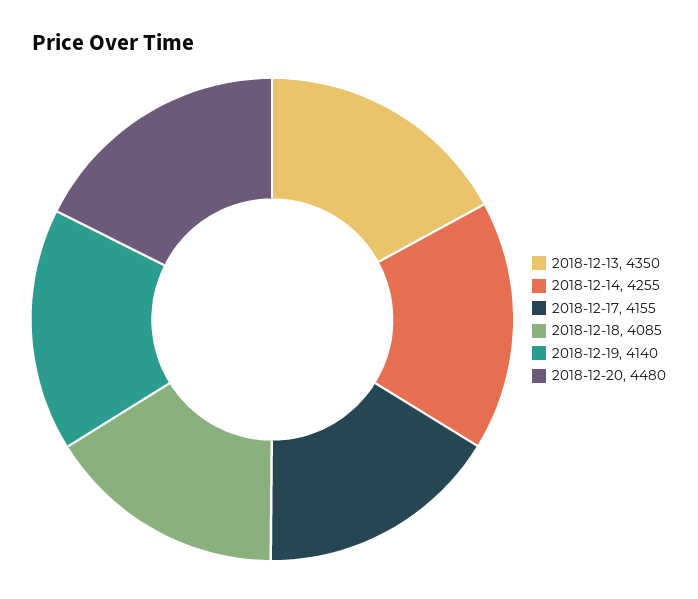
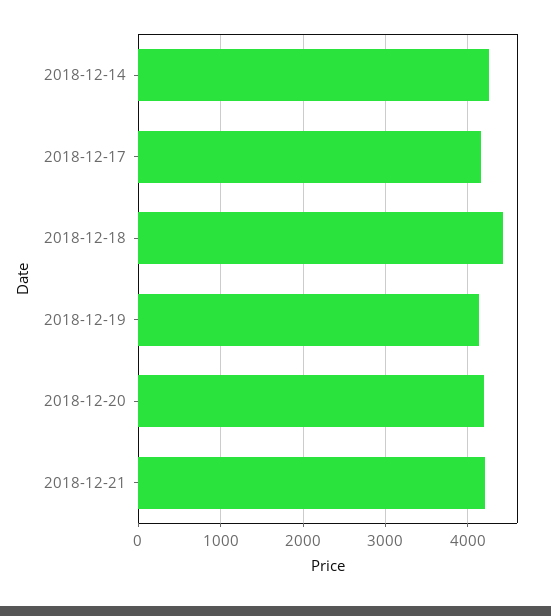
2018-12-13: 4350 -> none
2018-12-18: 4085 -> 4400
2018-12-20: 4480 -> 4200
2018-12-21: none -> 4200

